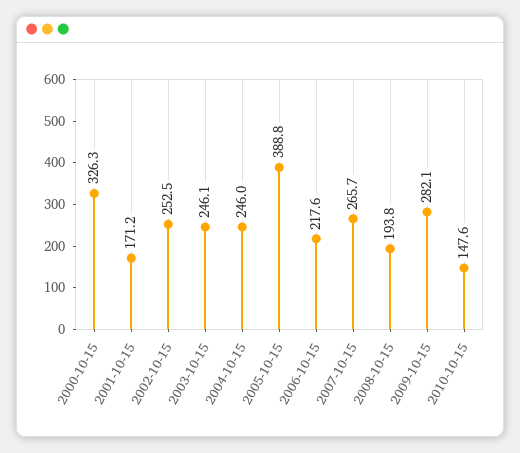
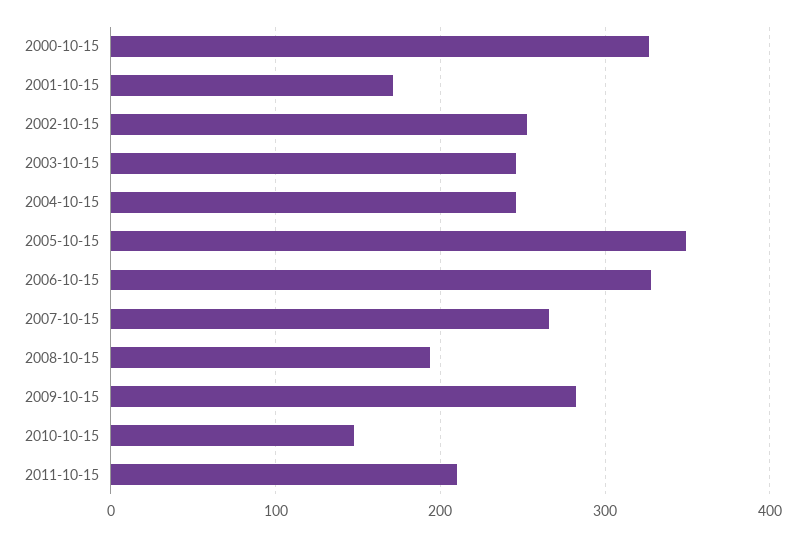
2005-10-15: 388.8 -> 350
2006-10-15: 217.6 -> 330
2011-10-15: none -> 210

